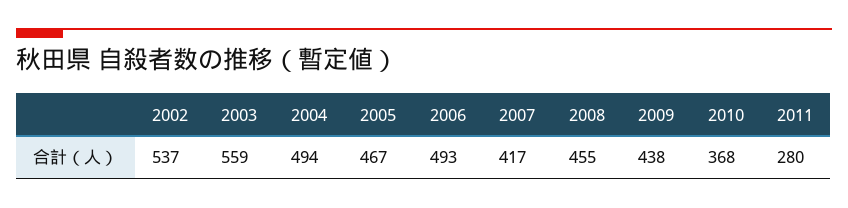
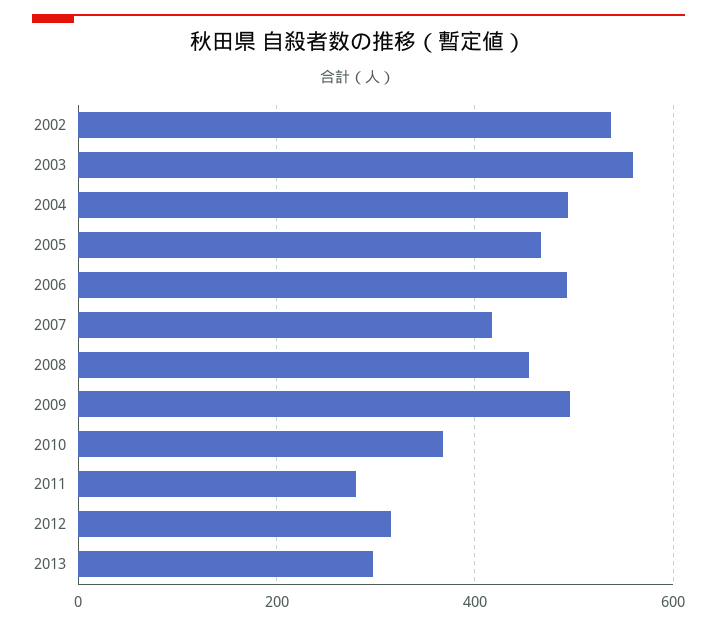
2009: 438 -> 500
2012: none -> 320
2013: none -> 300

